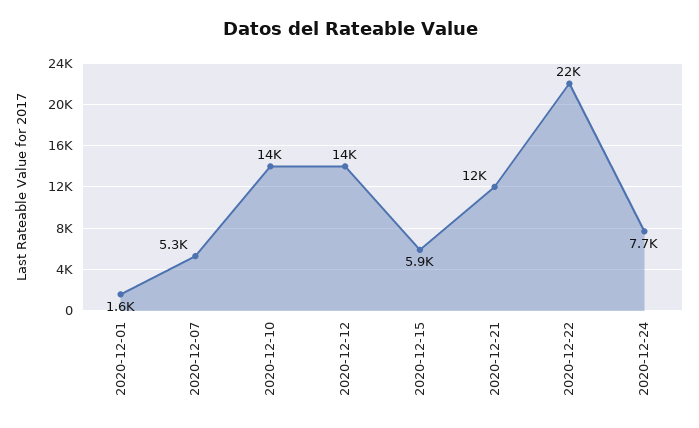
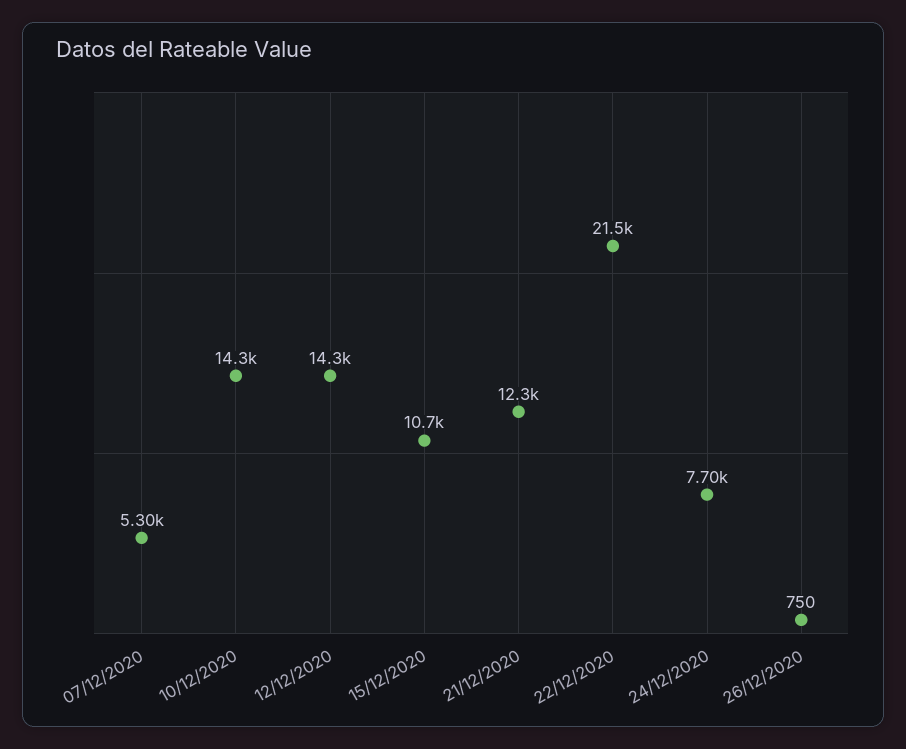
2020-12-01: 1600 -> none
2020-12-15: 5900 -> 10700
26/12/2020: none -> 750

